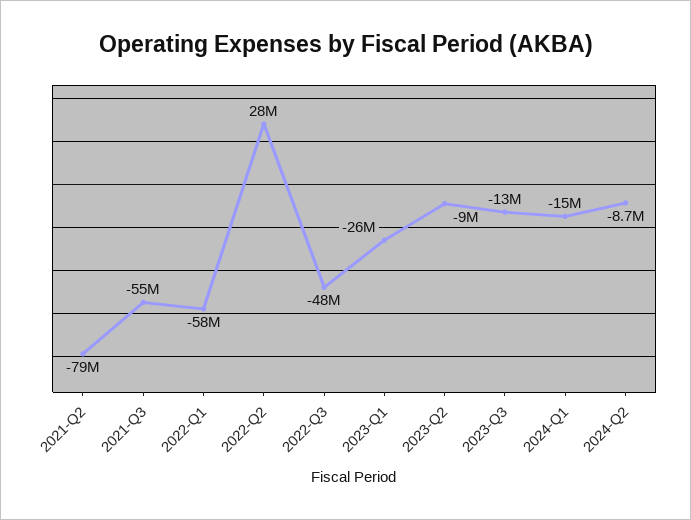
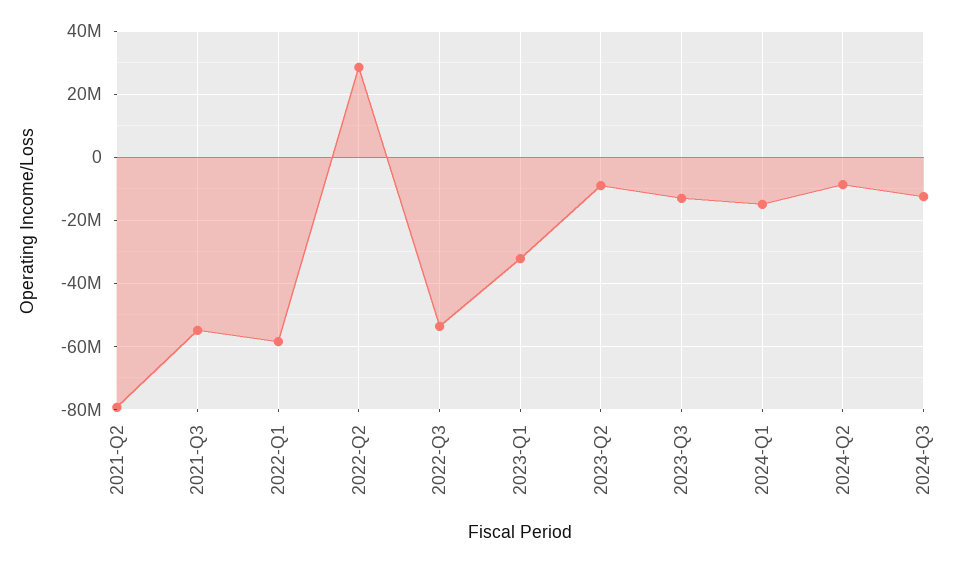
2022-Q3: -48000000 -> -54000000
2023-Q1: -26000000 -> -32000000
2024-Q3: none -> -12000000

